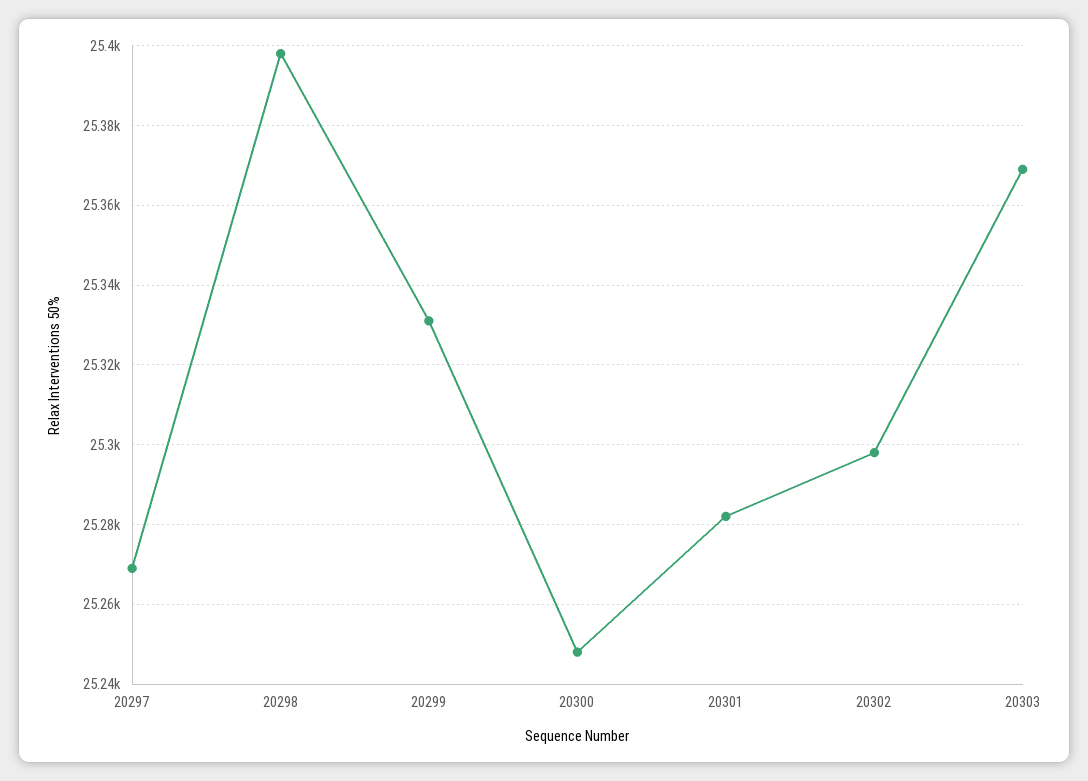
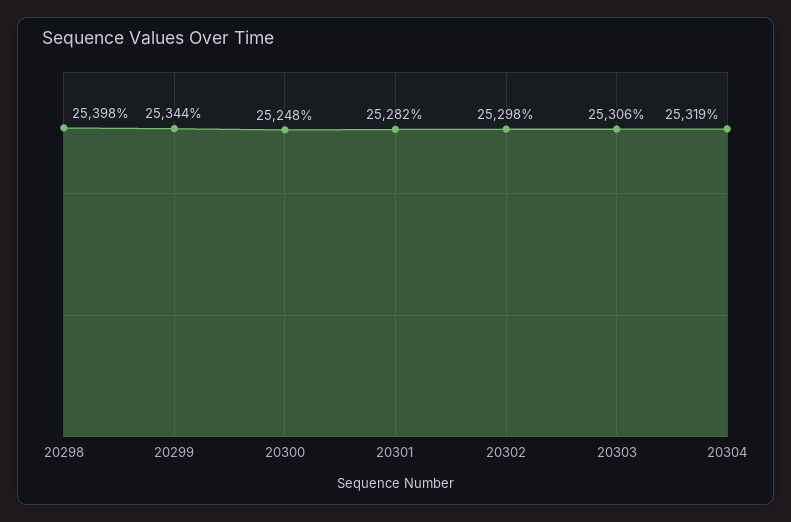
20297: 25270 -> none
20299: 25330 -> 25344
20303: 25370 -> 25306
20304: none -> 25319

